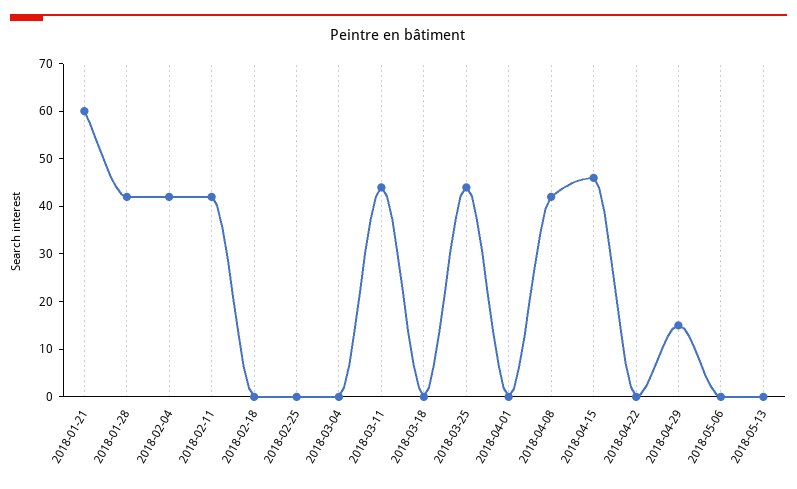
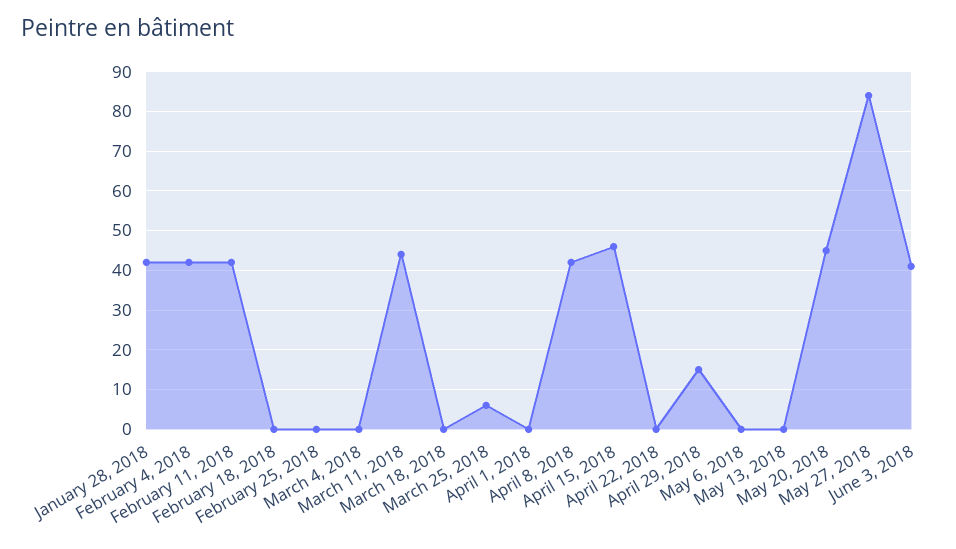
2018-01-21: 60 -> none
2018-03-25: 45 -> 5
May 20, 2018: none -> 45
May 27, 2018: none -> 85
June 3, 2018: none -> 40

